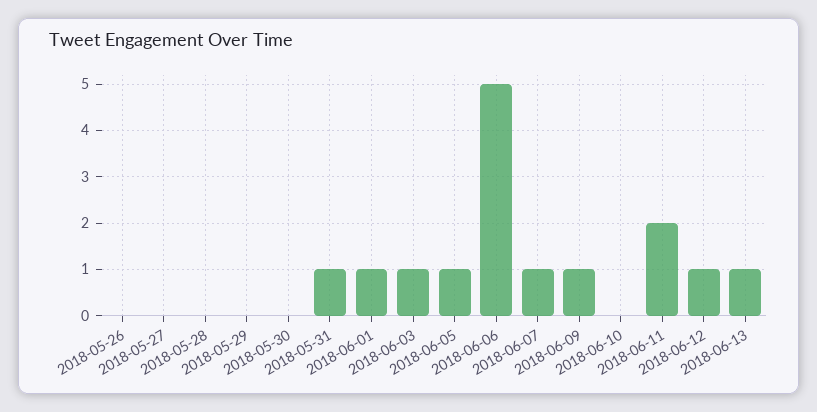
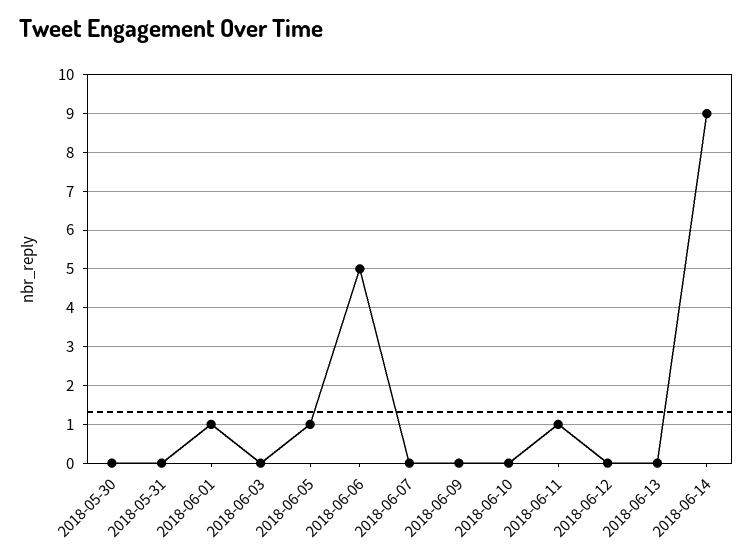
2018-05-26: 0 -> none
2018-05-27: 0 -> none
2018-05-28: 0 -> none
2018-05-29: 0 -> none
2018-05-31: 1 -> 0
2018-06-03: 1 -> 0
2018-06-07: 1 -> 0
2018-06-09: 1 -> 0
2018-06-11: 2 -> 1
2018-06-12: 1 -> 0
2018-06-13: 1 -> 0
2018-06-14: none -> 9

